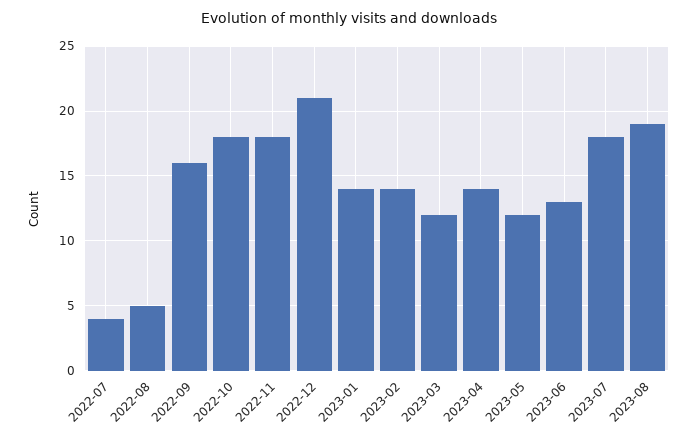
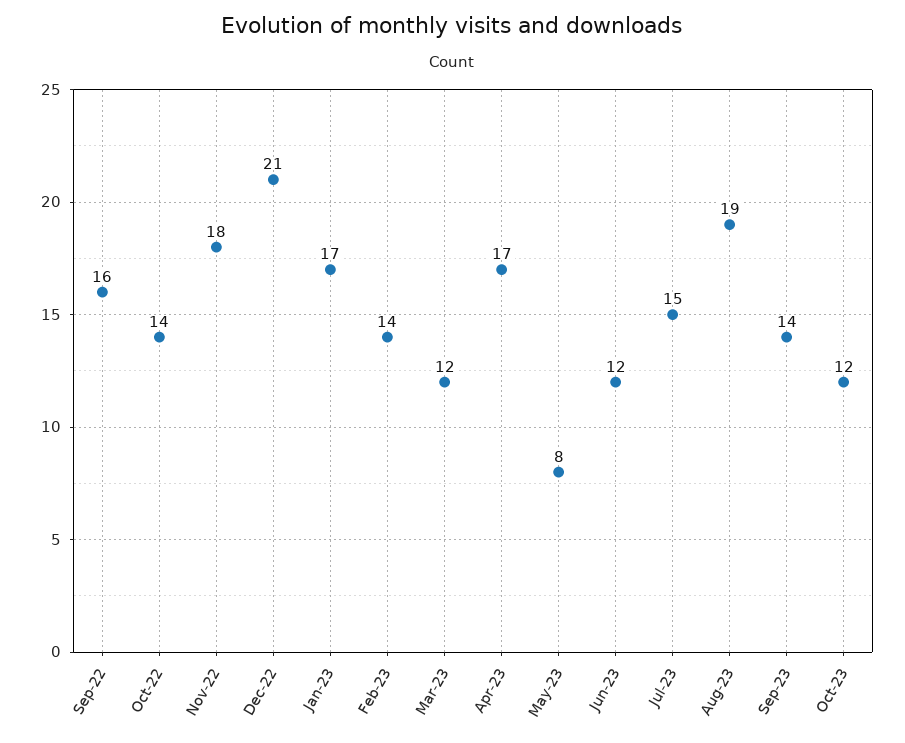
2022-07: 4 -> none
2022-08: 5 -> none
2022-10: 18 -> 14
2023-01: 14 -> 17
2023-04: 14 -> 17
2023-05: 12 -> 8
2023-06: 13 -> 12
2023-07: 18 -> 15
Sep-23: none -> 14
Oct-23: none -> 12

